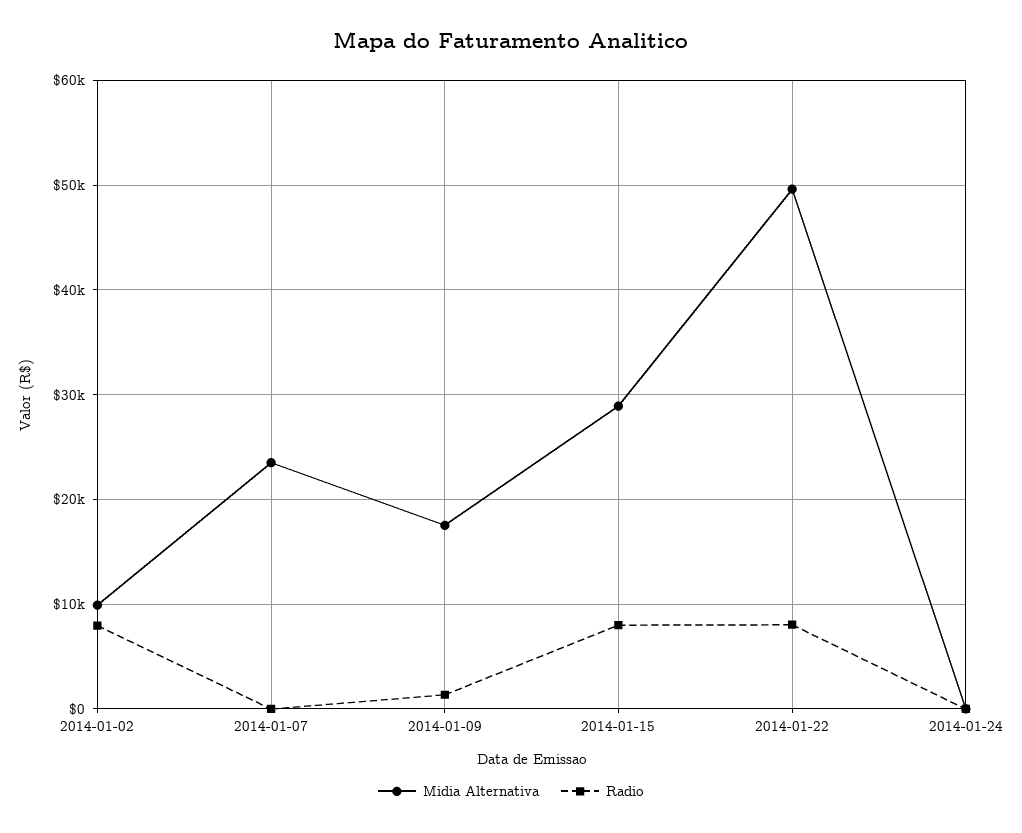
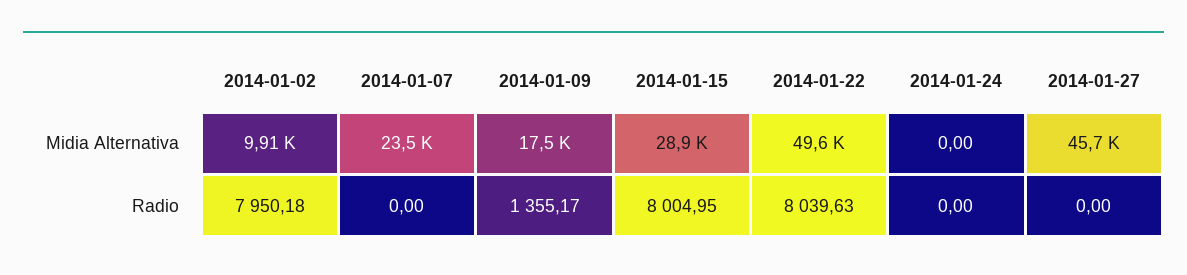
Midia Alternativa, 2014-01-27: none -> 45700
Radio, 2014-01-27: none -> 0

